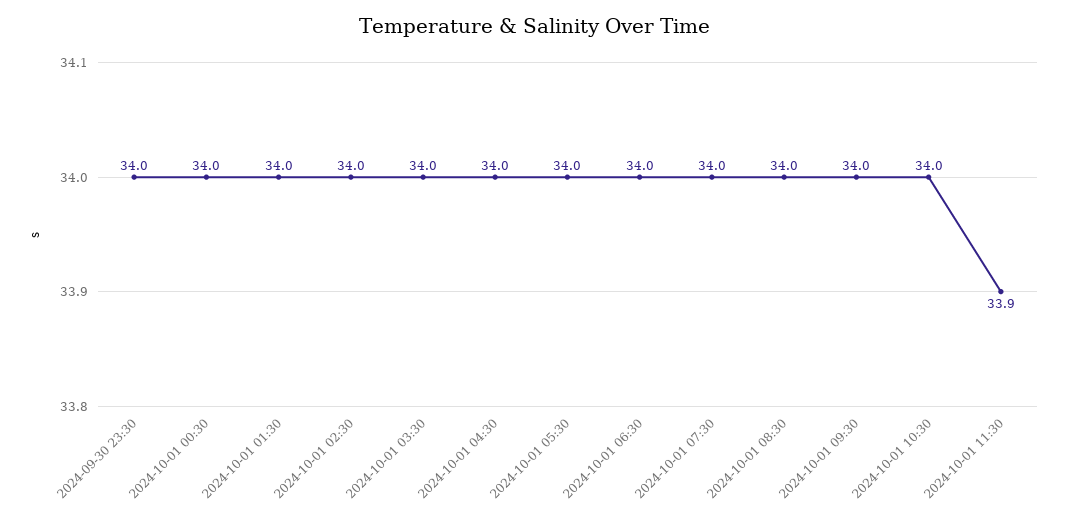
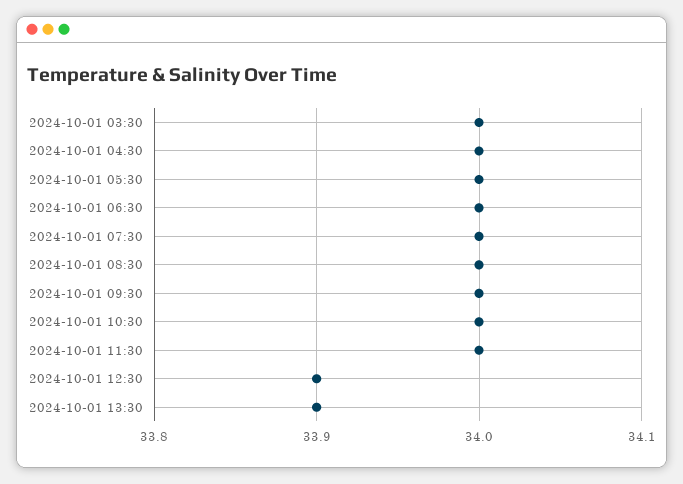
2024-09-30 23:30: 34 -> none
2024-10-01 00:30: 34 -> none
2024-10-01 01:30: 34 -> none
2024-10-01 02:30: 34 -> none
2024-10-01 11:30: 33.9 -> 34
2024-10-01 12:30: none -> 33.9
2024-10-01 13:30: none -> 33.9

